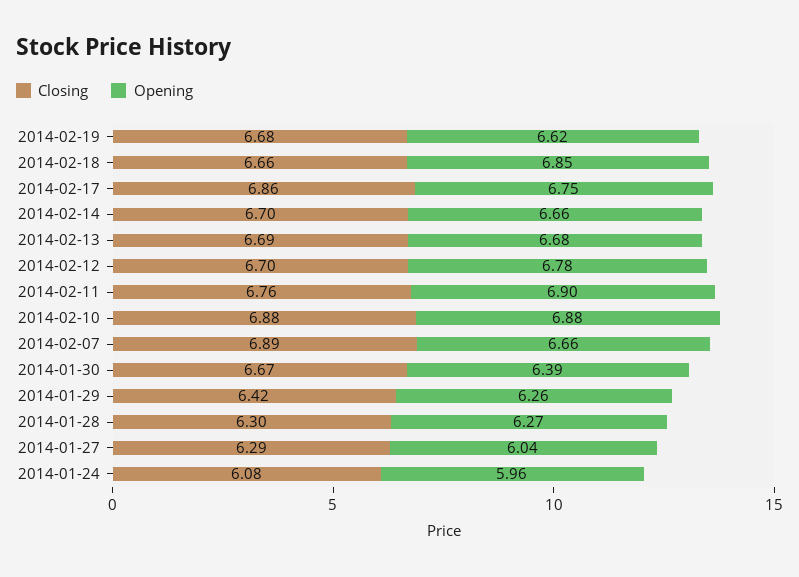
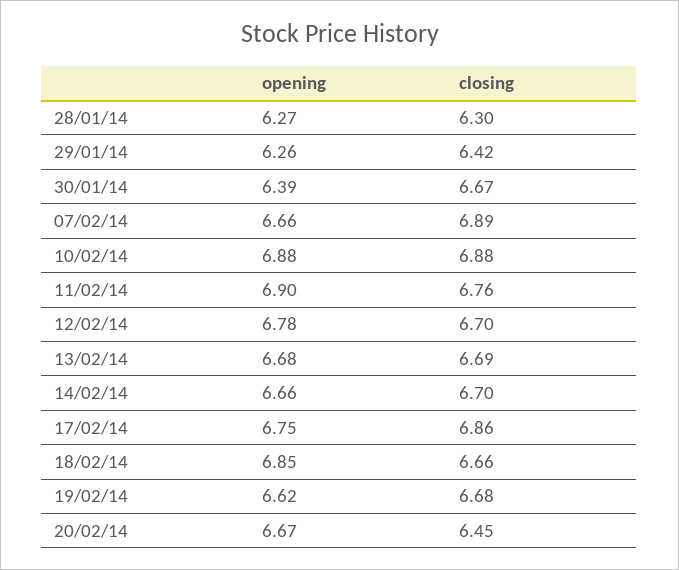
Closing, 2014-01-27: 6.29 -> none
Opening, 2014-01-27: 6.04 -> none
Closing, 2014-01-24: 6.08 -> none
Opening, 2014-01-24: 5.96 -> none
Opening, 20/02/14: none -> 6.67
Closing, 20/02/14: none -> 6.45

